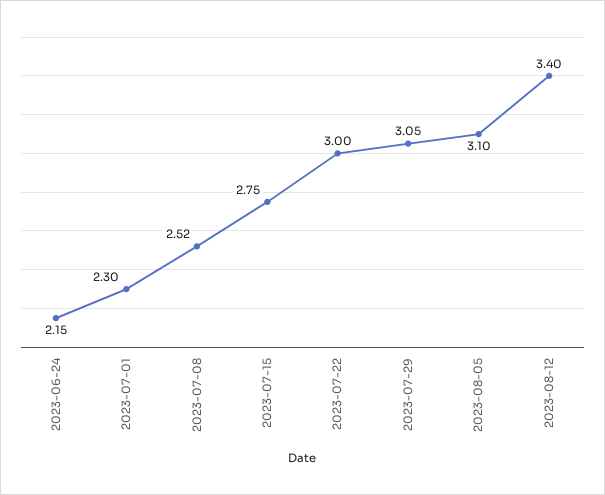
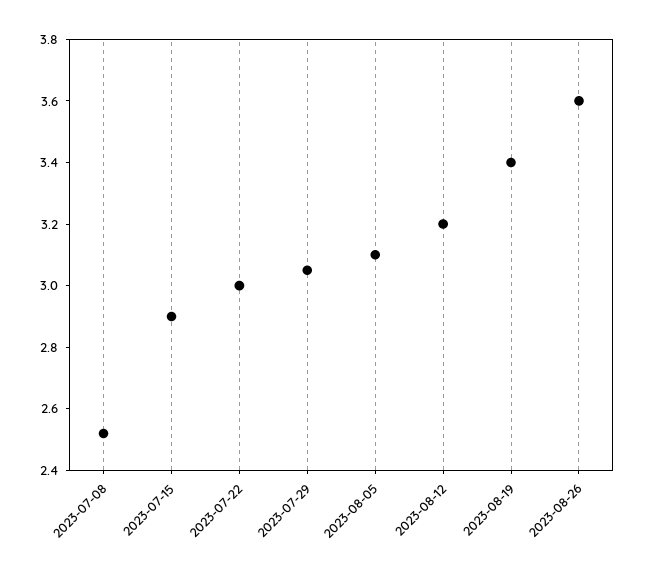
2023-06-24: 2.15 -> none
2023-07-01: 2.3 -> none
2023-07-15: 2.75 -> 2.9
2023-08-12: 3.4 -> 3.2
2023-08-19: none -> 3.4
2023-08-26: none -> 3.6

